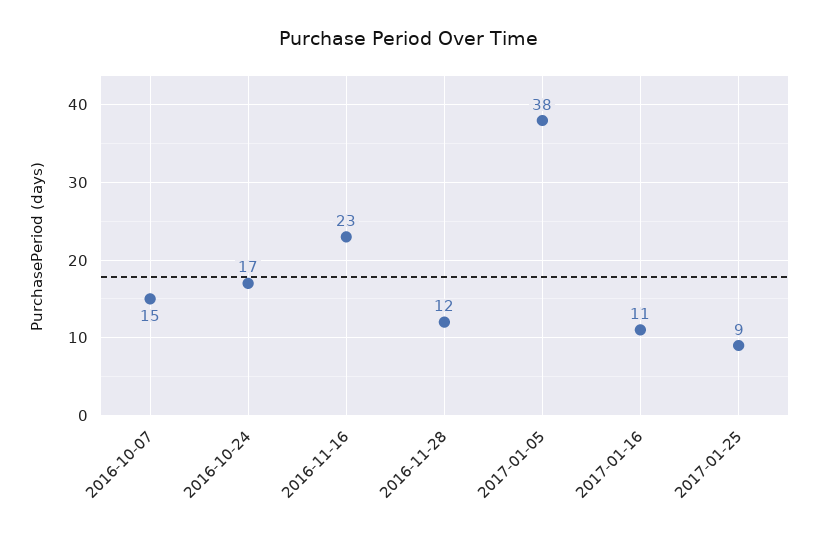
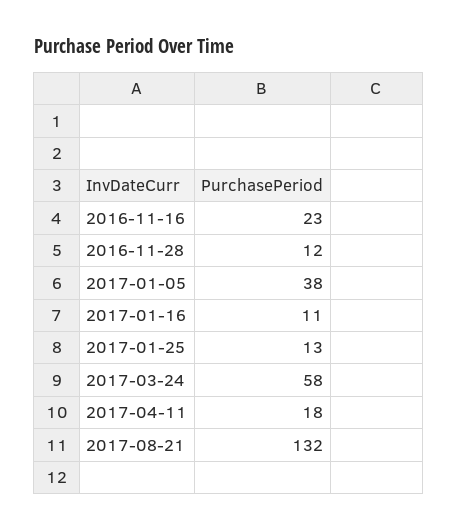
2016-10-07: 15 -> none
2016-10-24: 17 -> none
2017-01-25: 9 -> 13
2017-03-24: none -> 58
2017-04-11: none -> 18
2017-08-21: none -> 132

